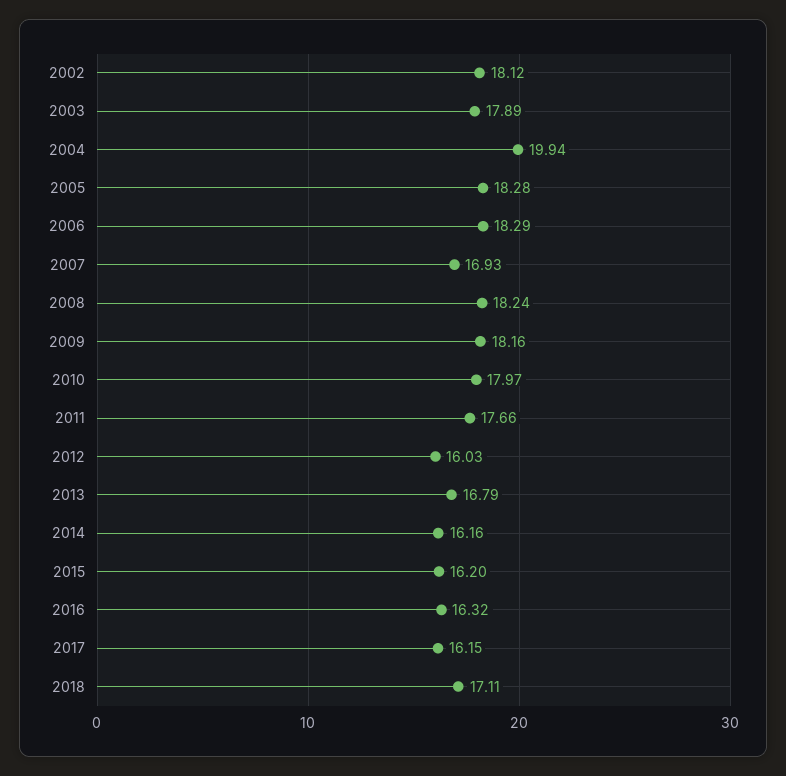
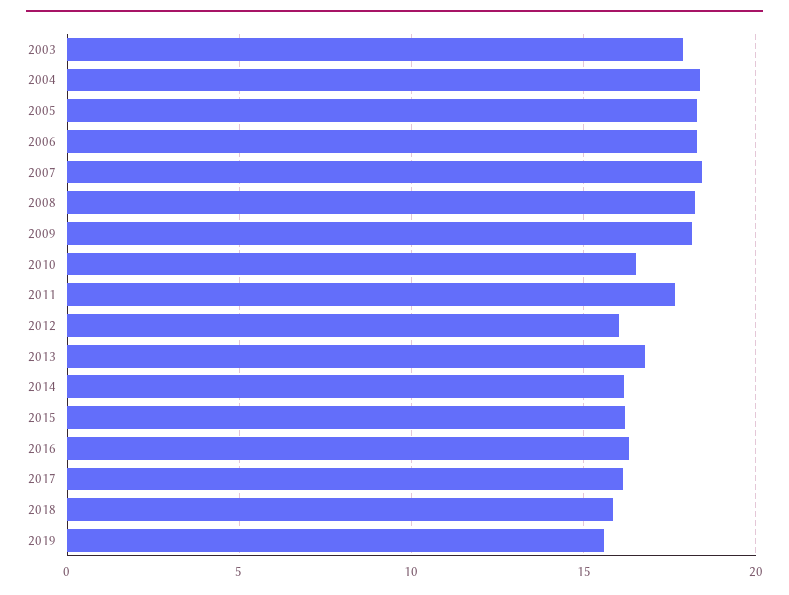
2002: 18.12 -> none
2004: 19.94 -> 18.5
2007: 16.93 -> 18.5
2010: 17.97 -> 16.5
2018: 17.11 -> 16
2019: none -> 15.5

